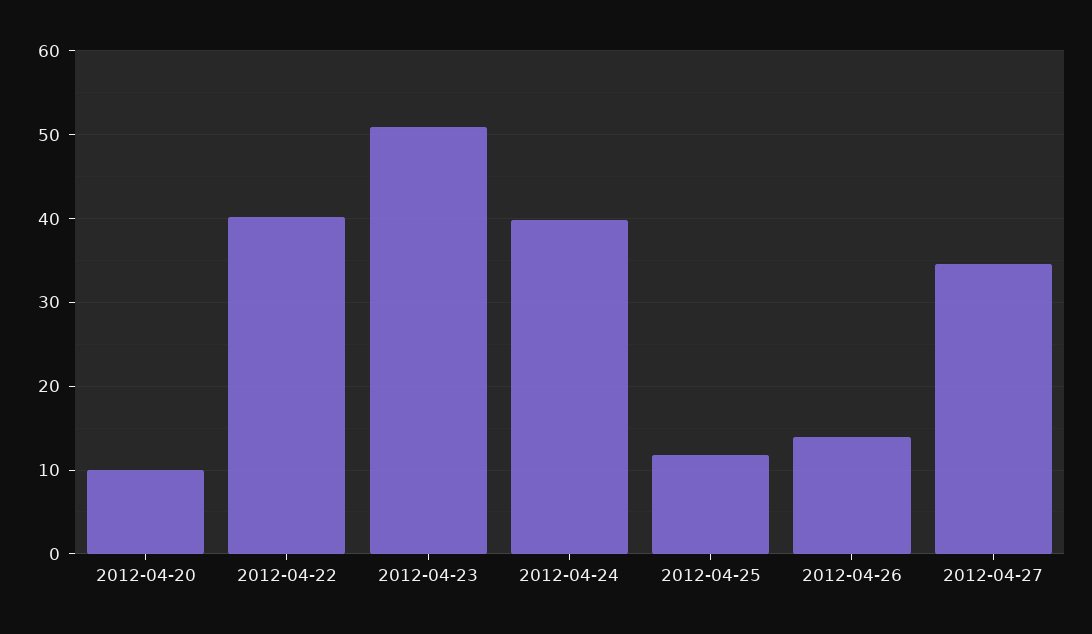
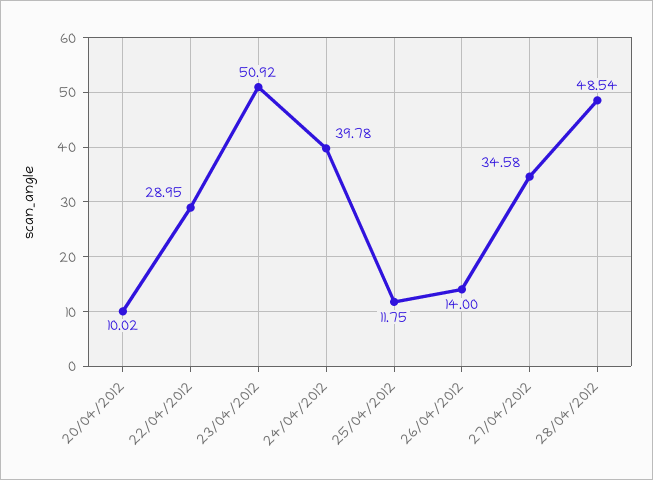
2012-04-22: 40 -> 28.95
28/04/2012: none -> 48.54

